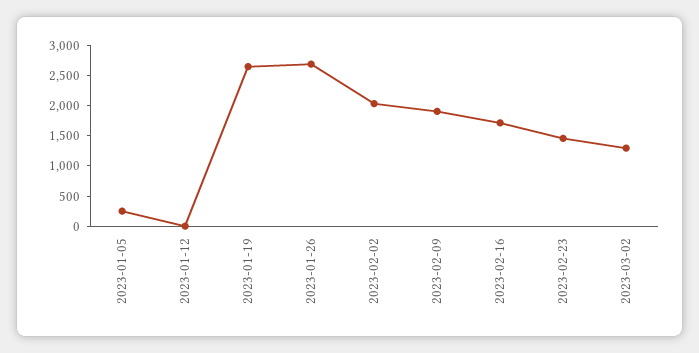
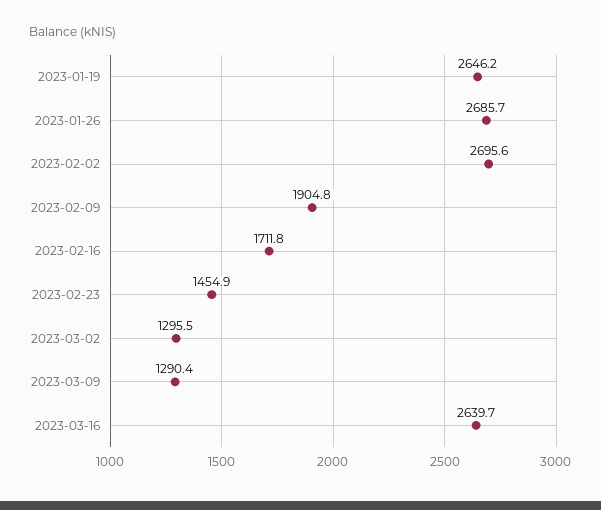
2023-01-05: 250 -> none
2023-01-12: 0 -> none
2023-02-02: 2000 -> 2695.6
2023-03-09: none -> 1290.4
2023-03-16: none -> 2639.7

